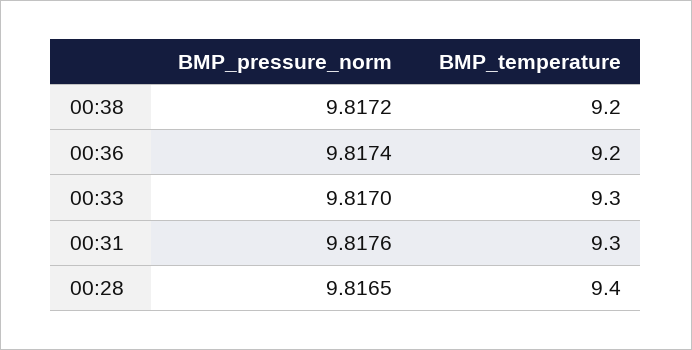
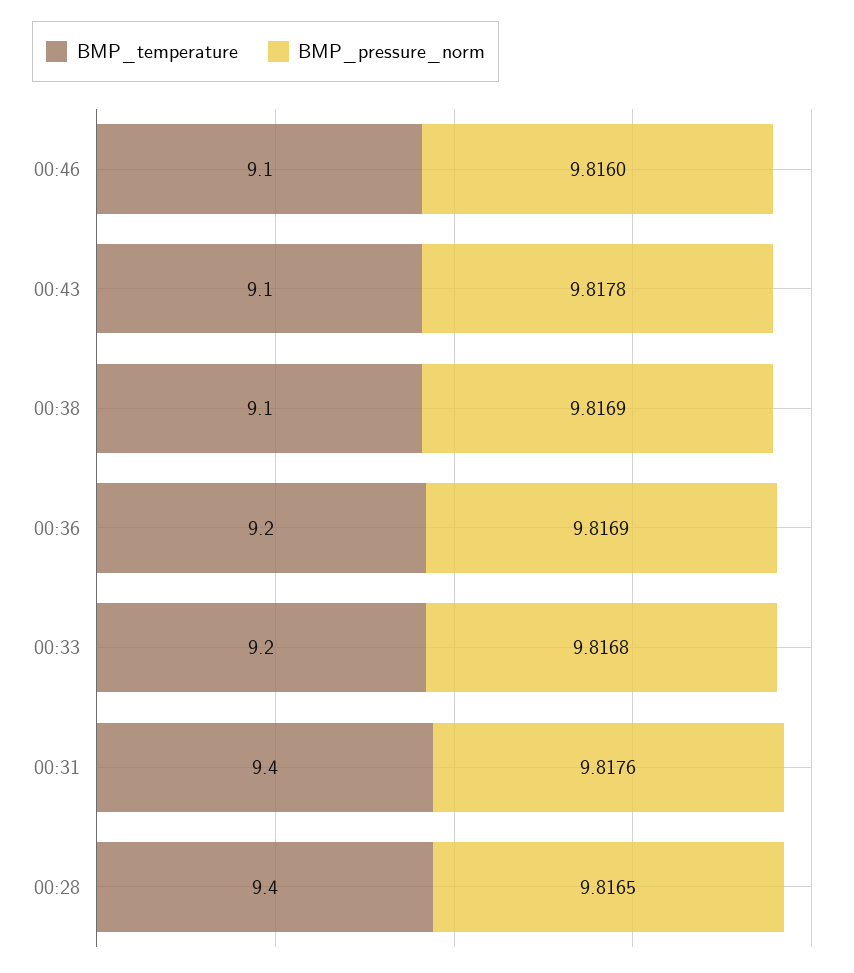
BMP_pressure_norm, 00:38: 9.8172 -> 9.8169
BMP_temperature, 00:38: 9.2 -> 9.1
BMP_pressure_norm, 00:36: 9.8174 -> 9.8169
BMP_pressure_norm, 00:33: 9.817 -> 9.8168
BMP_temperature, 00:33: 9.3 -> 9.2
BMP_temperature, 00:31: 9.3 -> 9.4
BMP_temperature, 00:46: none -> 9.1
BMP_pressure_norm, 00:46: none -> 9.816
BMP_temperature, 00:43: none -> 9.1
BMP_pressure_norm, 00:43: none -> 9.8178

